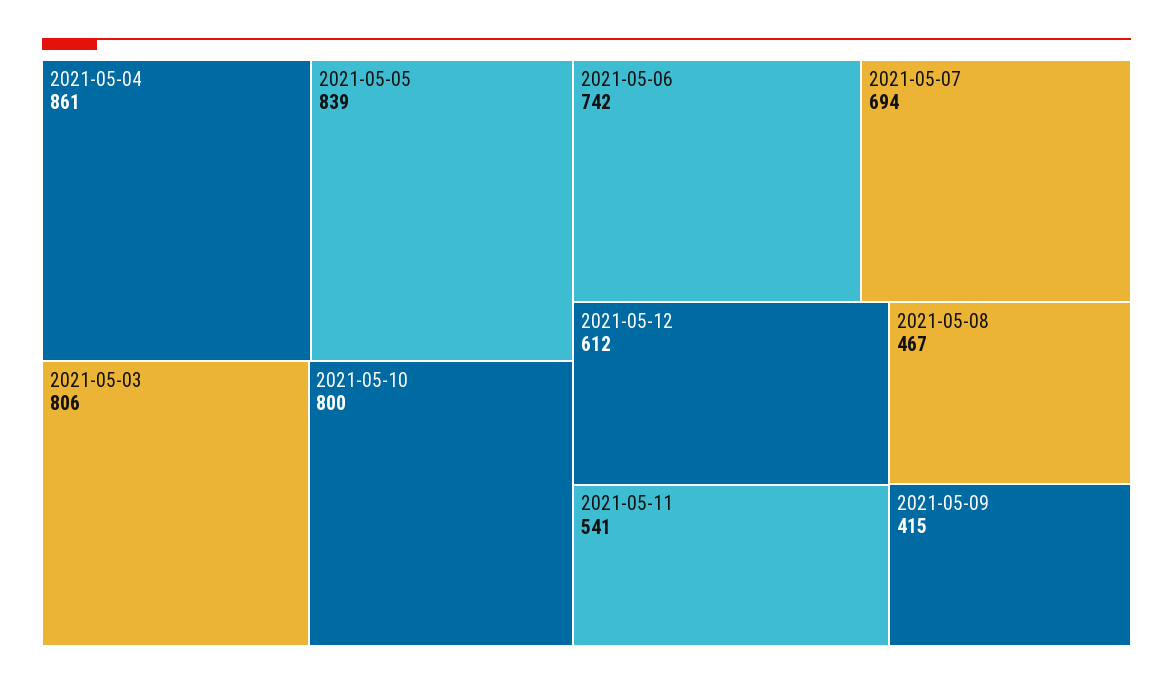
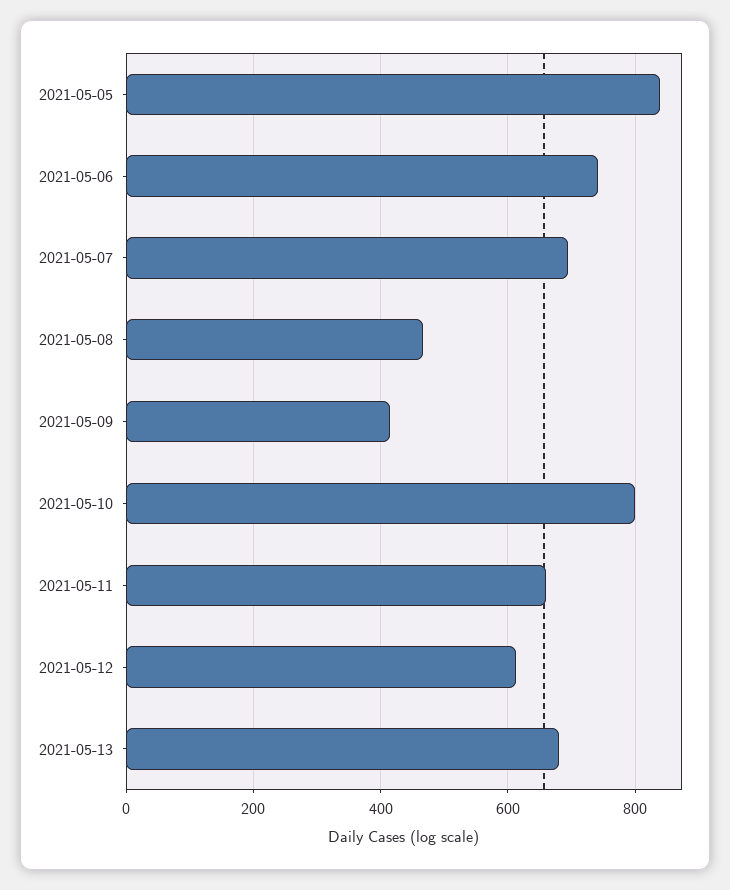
2021-05-04: 861 -> none
2021-05-03: 806 -> none
2021-05-11: 541 -> 660
2021-05-13: none -> 680

